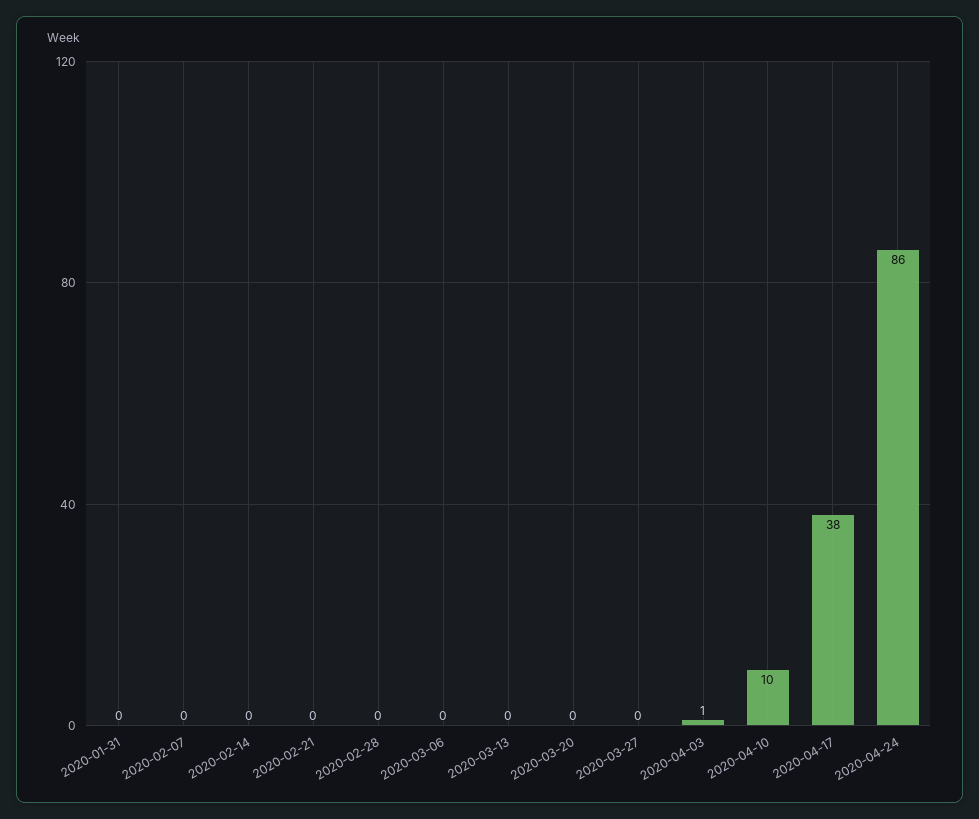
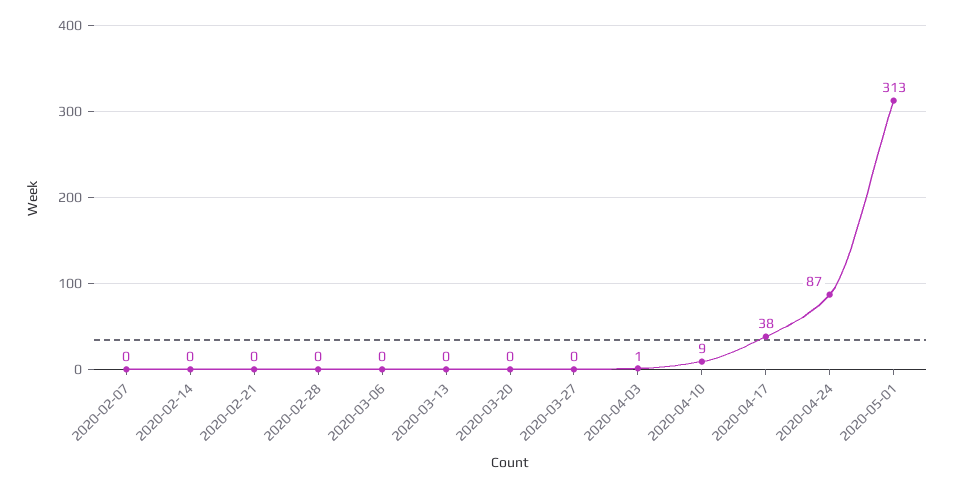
2020-01-31: 0 -> none
2020-04-10: 10 -> 9
2020-04-24: 86 -> 87
2020-05-01: none -> 313

